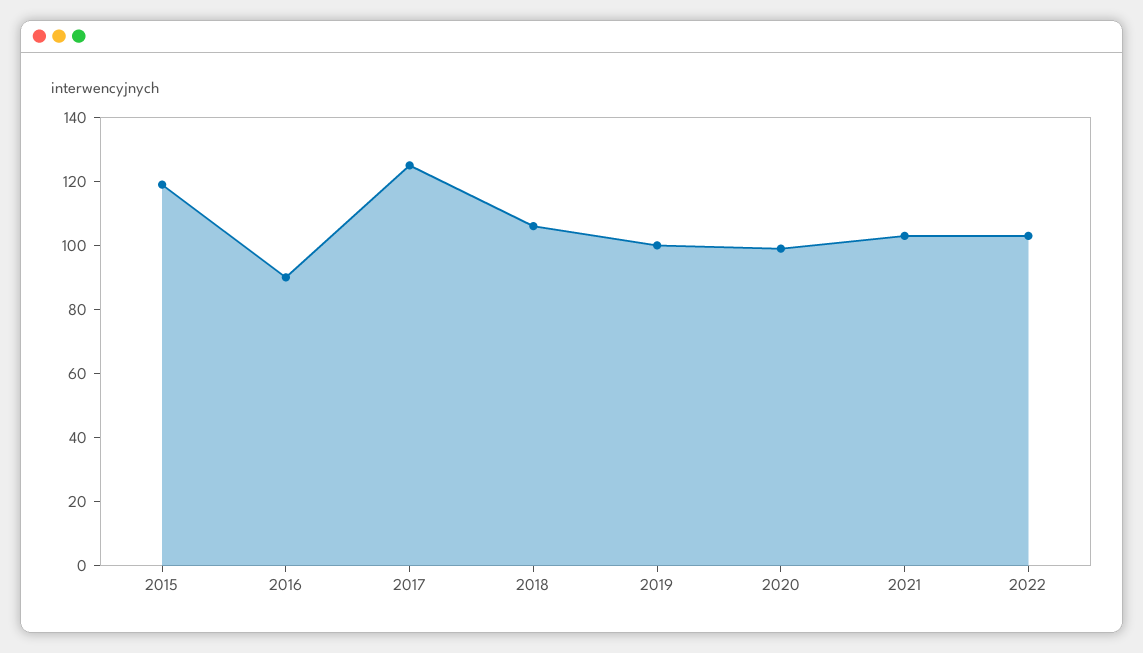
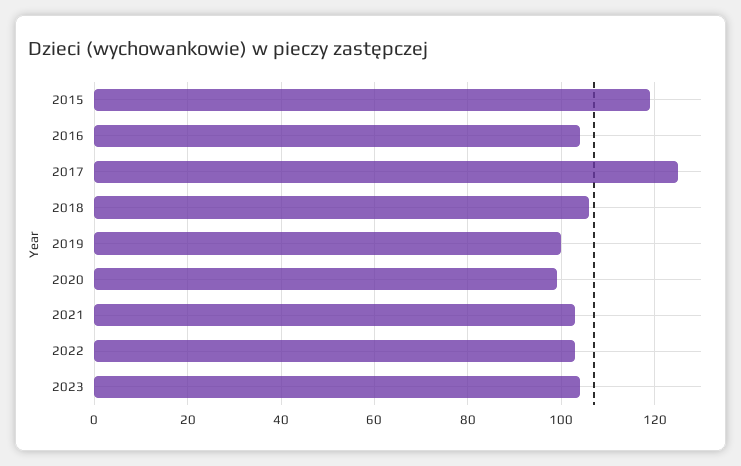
2016: 90 -> 105
2023: none -> 105

